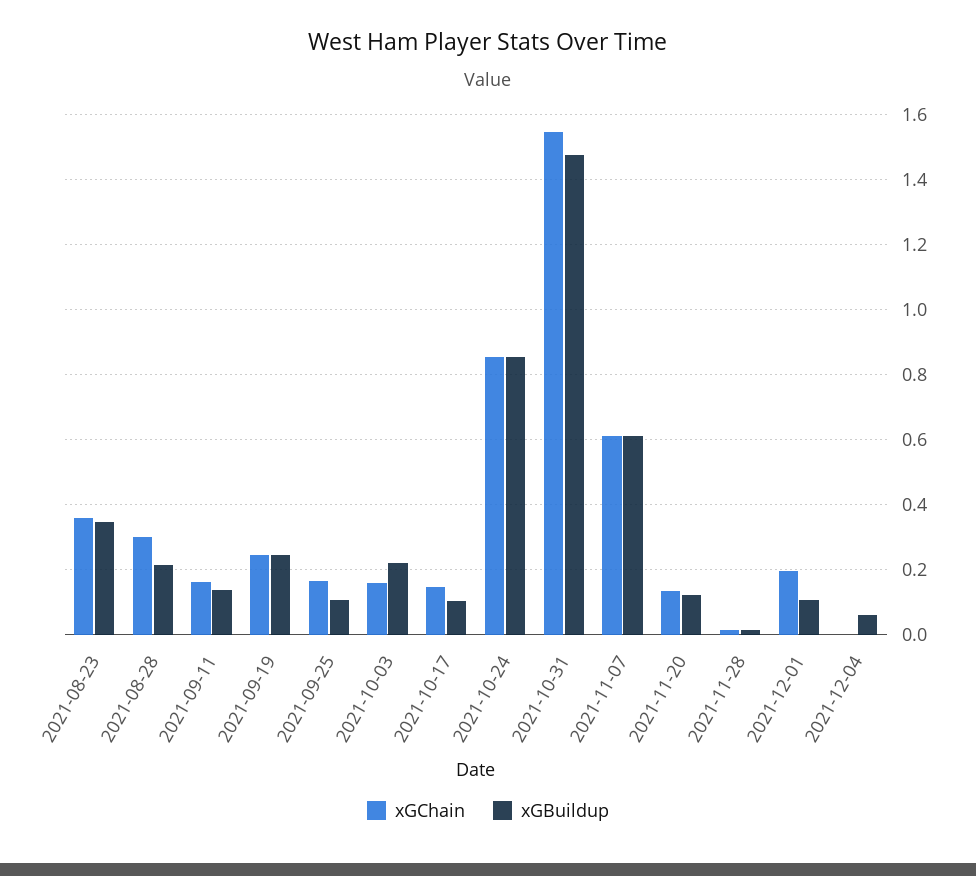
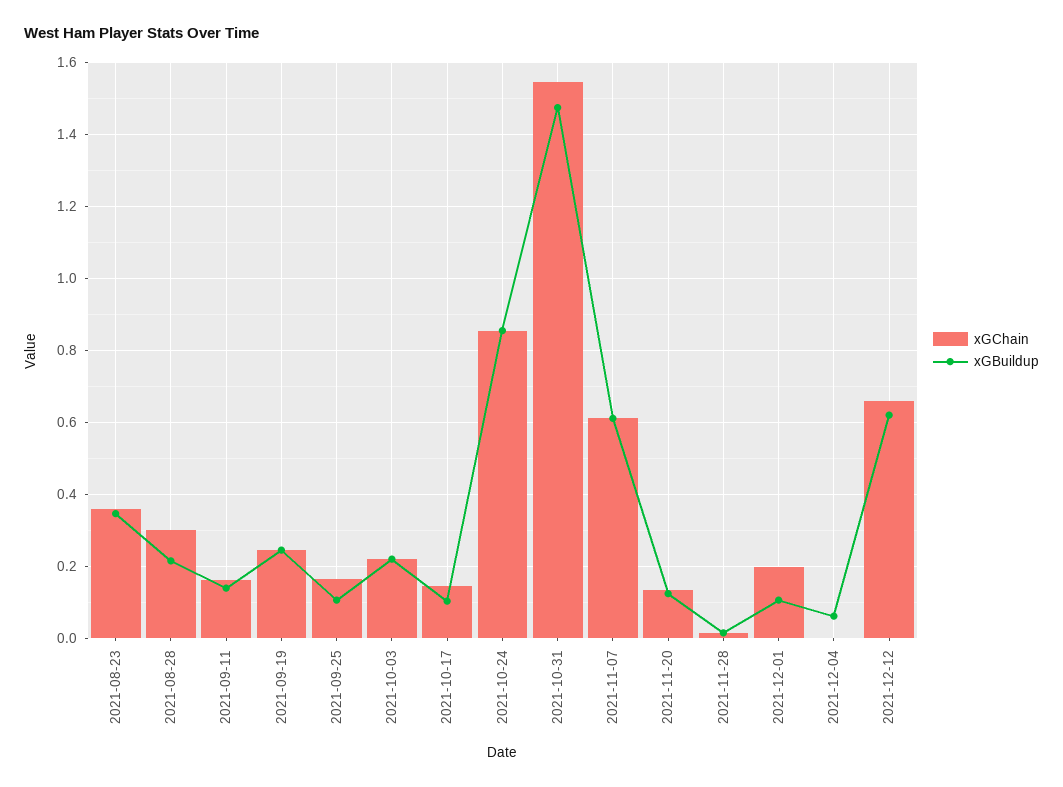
xGChain, 2021-10-03: 0.16 -> 0.22
xGChain, 2021-12-12: none -> 0.66
xGBuildup, 2021-12-12: none -> 0.62

